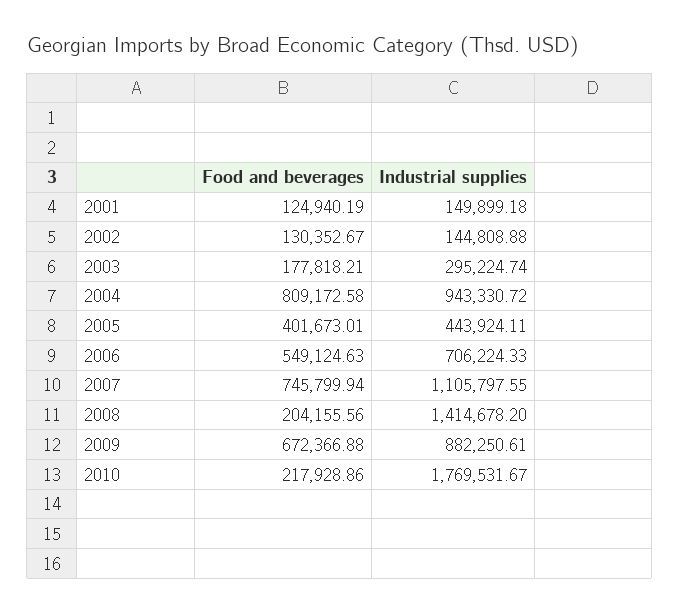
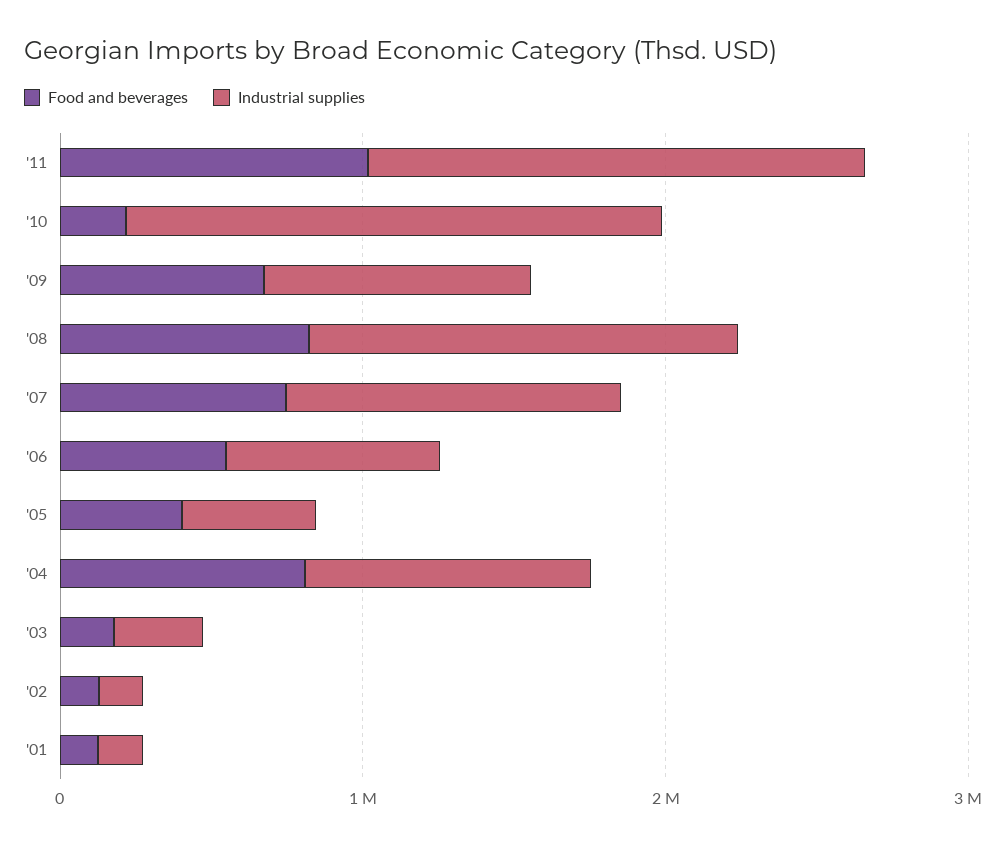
Food and beverages, 2008: 204155.56 -> 800000
Food and beverages, '11: none -> 1000000
Industrial supplies, '11: none -> 1600000

